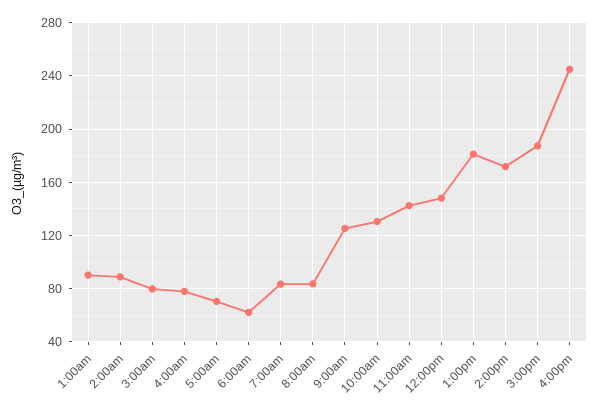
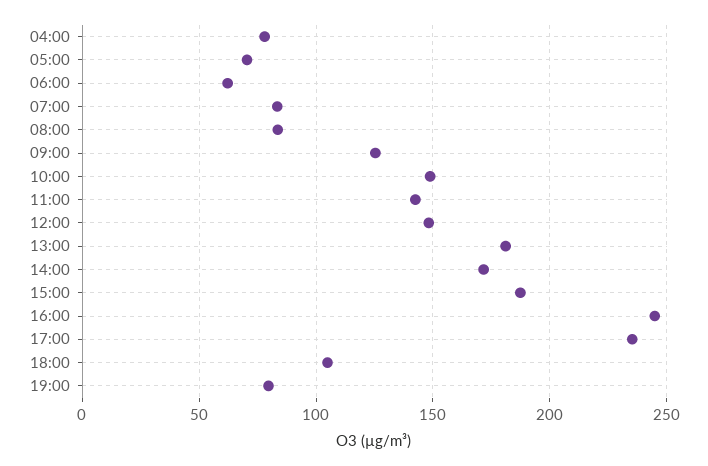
1:00am: 90 -> none
2:00am: 90 -> none
3:00am: 80 -> none
10:00am: 130 -> 150
17:00: none -> 235
18:00: none -> 105
19:00: none -> 80

